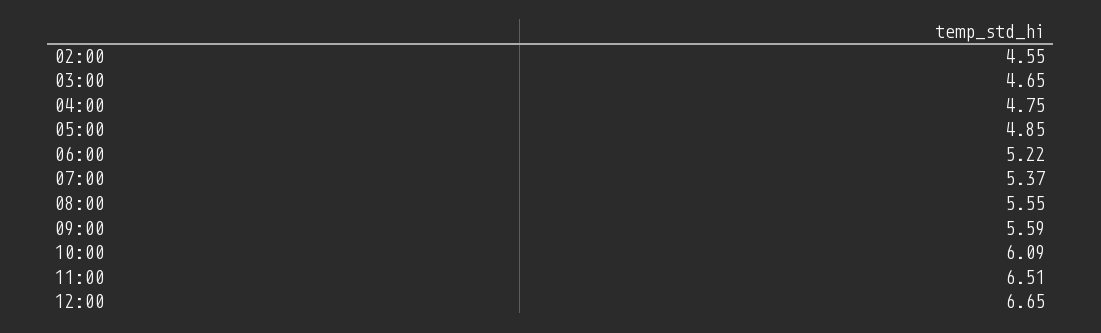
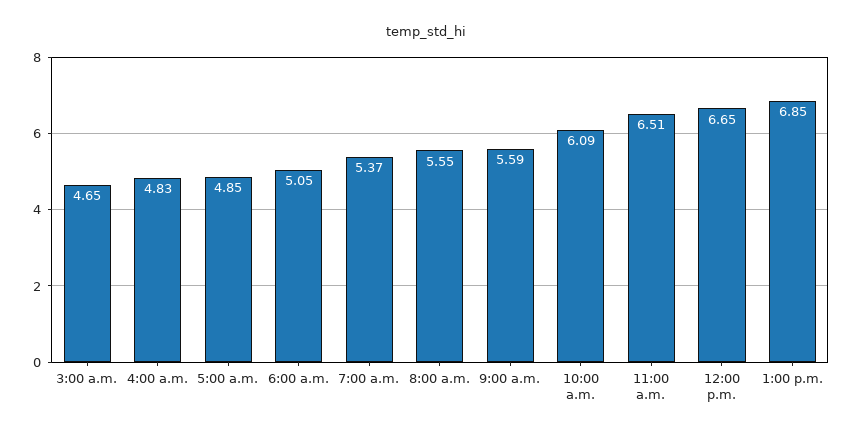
02:00: 4.55 -> none
04:00: 4.75 -> 4.83
06:00: 5.22 -> 5.05
1:00 p.m.: none -> 6.85

